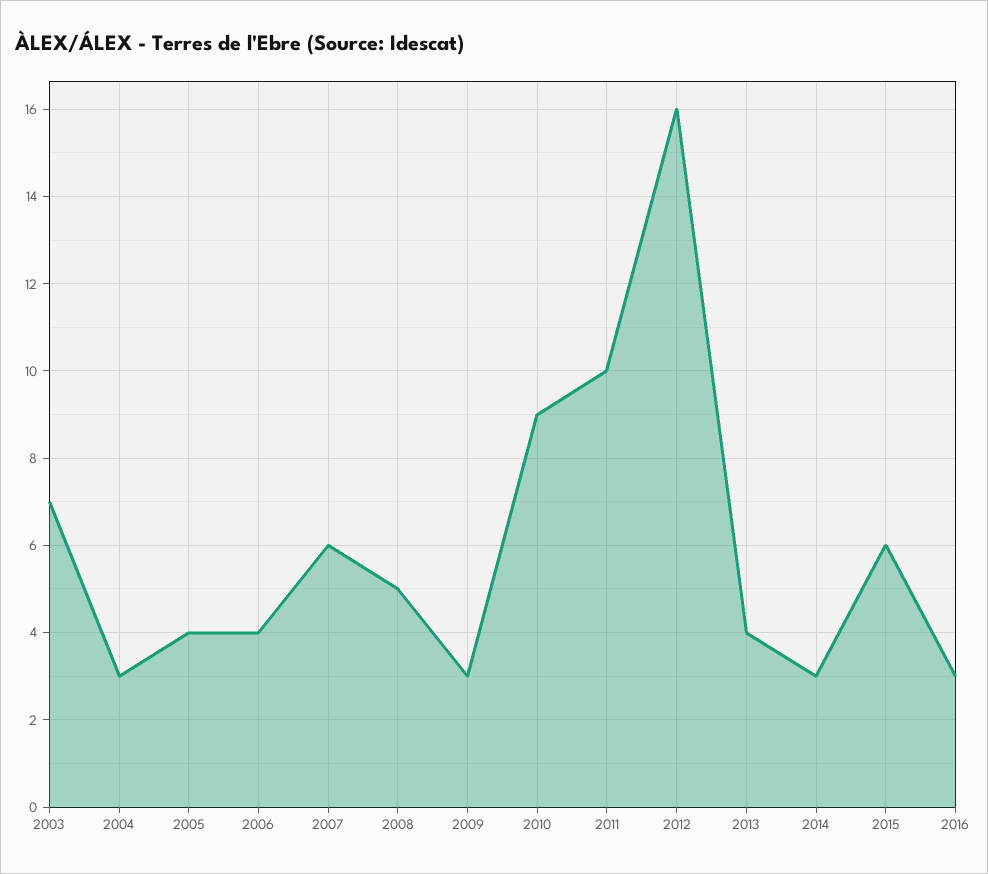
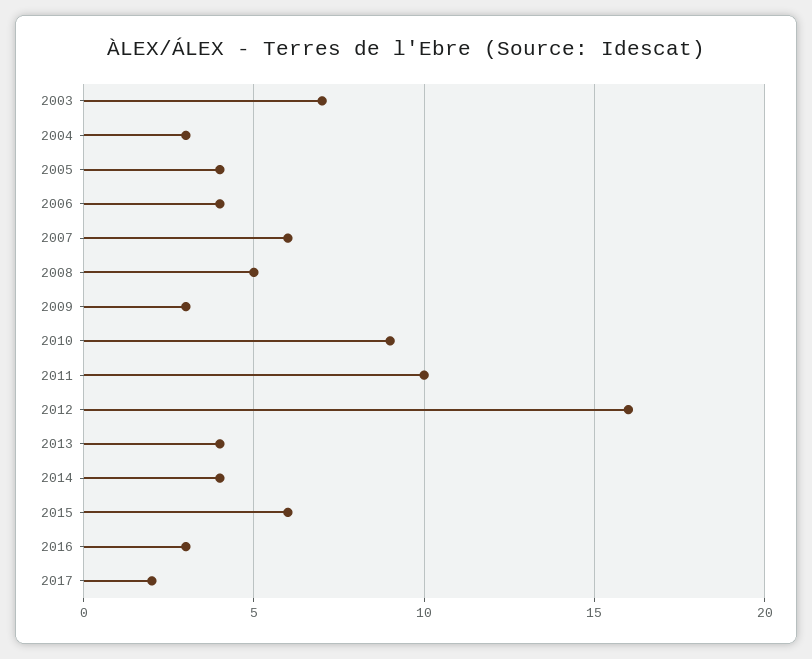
2014: 3 -> 4
2017: none -> 2

